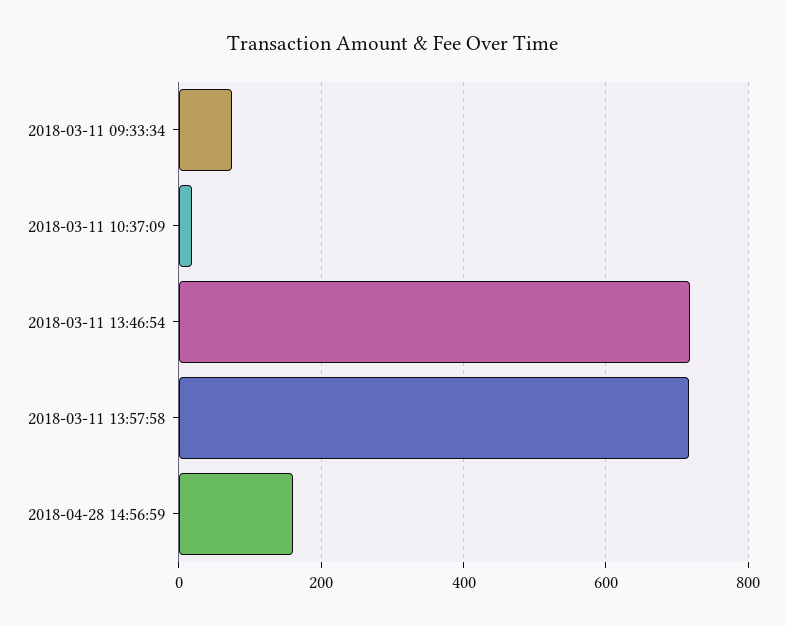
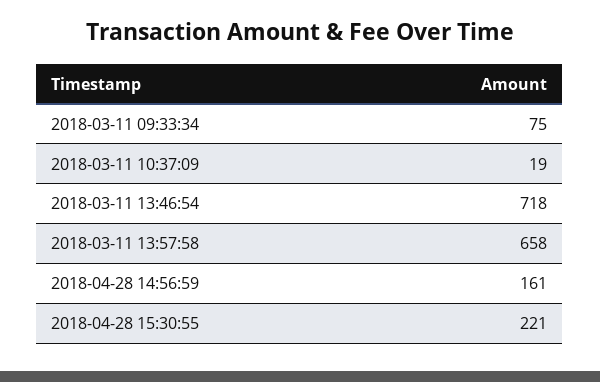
2018-03-11 13:57:58: 720 -> 658
2018-04-28 15:30:55: none -> 221

